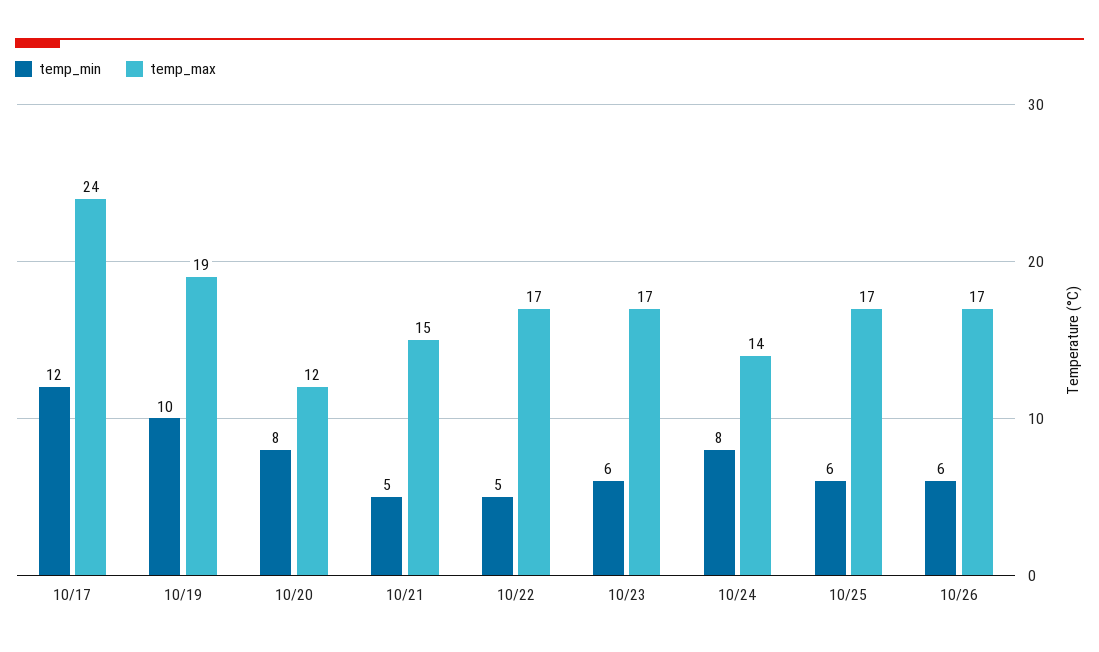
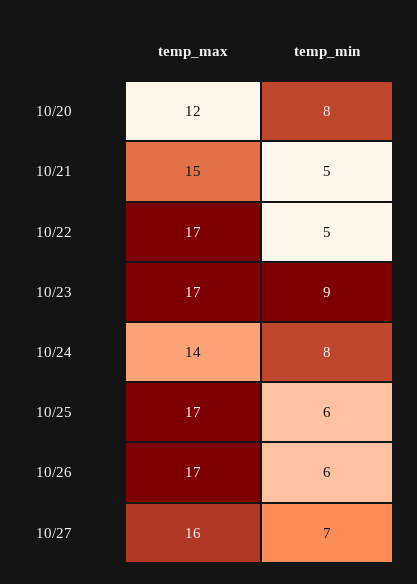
temp_min, 10/17: 12 -> none
temp_max, 10/17: 24 -> none
temp_min, 10/19: 10 -> none
temp_max, 10/19: 19 -> none
temp_min, 10/23: 6 -> 9
temp_max, 10/27: none -> 16
temp_min, 10/27: none -> 7

